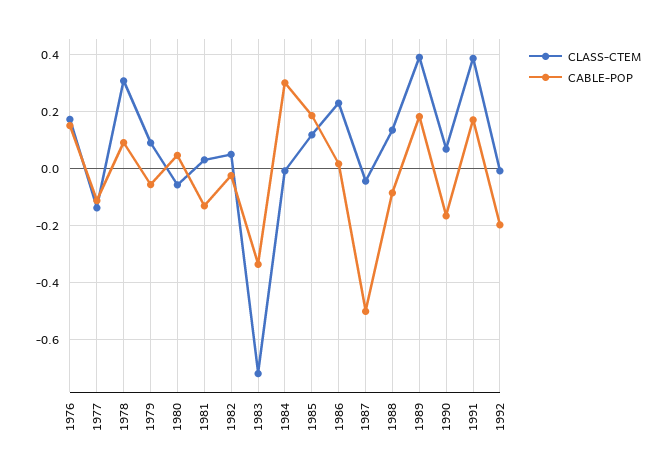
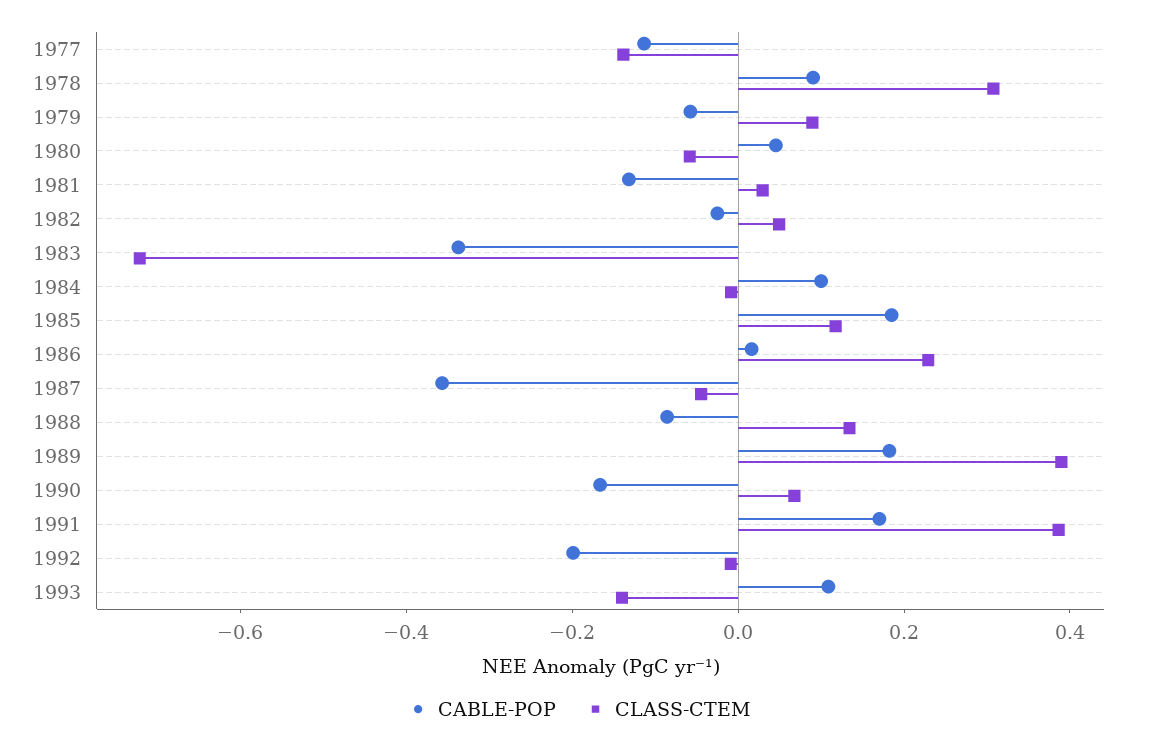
CLASS-CTEM, 1976: 0.175 -> none
CABLE-POP, 1976: 0.15 -> none
CABLE-POP, 1984: 0.3 -> 0.1
CABLE-POP, 1987: -0.5 -> -0.35
CABLE-POP, 1993: none -> 0.1
CLASS-CTEM, 1993: none -> -0.15

